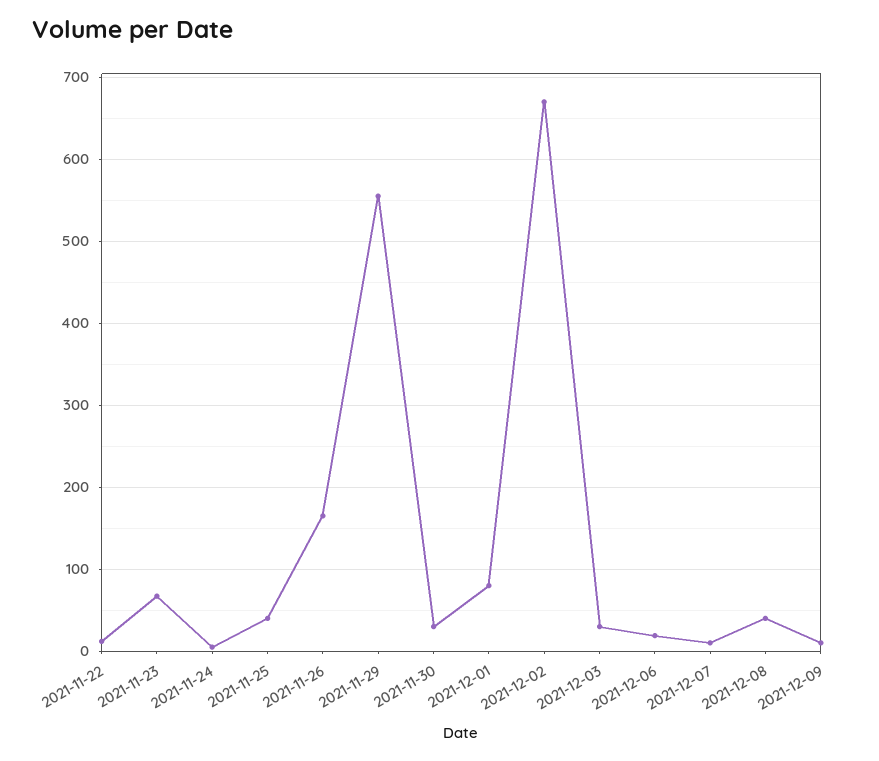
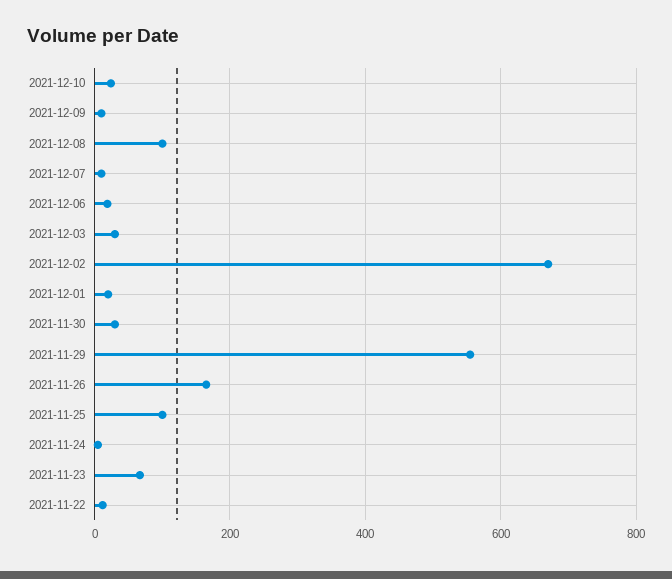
2021-11-25: 40 -> 100
2021-12-01: 80 -> 20
2021-12-08: 40 -> 100
2021-12-10: none -> 20

